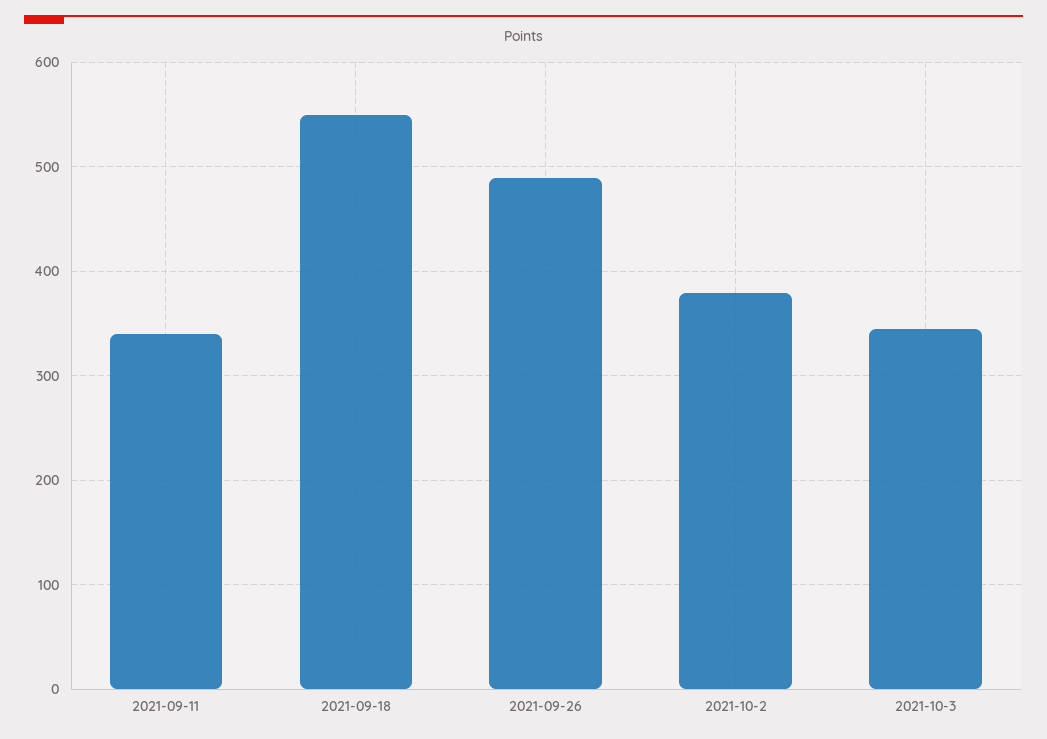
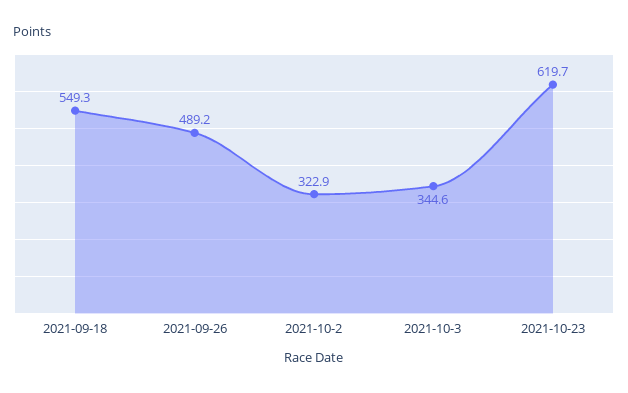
2021-09-11: 340 -> none
2021-10-2: 380 -> 322.9
2021-10-23: none -> 619.7

